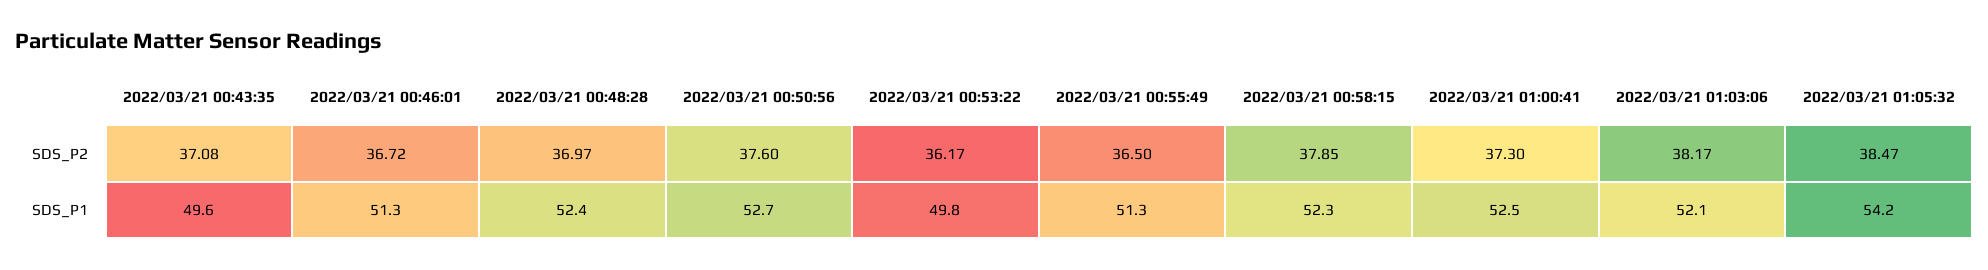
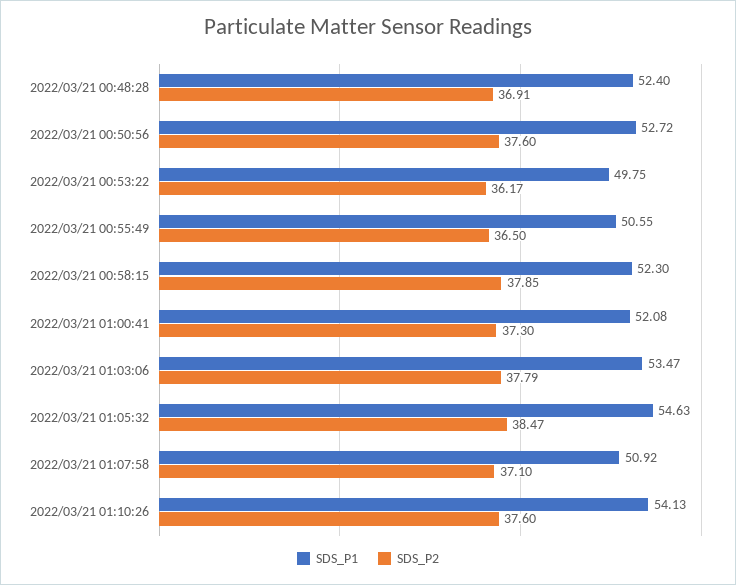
SDS_P2, 2022/03/21 00:43:35: 37.08 -> none
SDS_P2, 2022/03/21 00:46:01: 36.72 -> none
SDS_P2, 2022/03/21 00:48:28: 36.97 -> 36.91
SDS_P2, 2022/03/21 01:03:06: 38.17 -> 37.79
SDS_P1, 2022/03/21 00:43:35: 49.6 -> none
SDS_P1, 2022/03/21 00:46:01: 51.3 -> none
SDS_P1, 2022/03/21 00:55:49: 51.3 -> 50.55
SDS_P1, 2022/03/21 01:00:41: 52.5 -> 52.08
SDS_P1, 2022/03/21 01:03:06: 52.1 -> 53.47
SDS_P1, 2022/03/21 01:05:32: 54.2 -> 54.63
SDS_P1, 2022/03/21 01:07:58: none -> 50.92
SDS_P2, 2022/03/21 01:07:58: none -> 37.1
SDS_P1, 2022/03/21 01:10:26: none -> 54.13
SDS_P2, 2022/03/21 01:10:26: none -> 37.6

